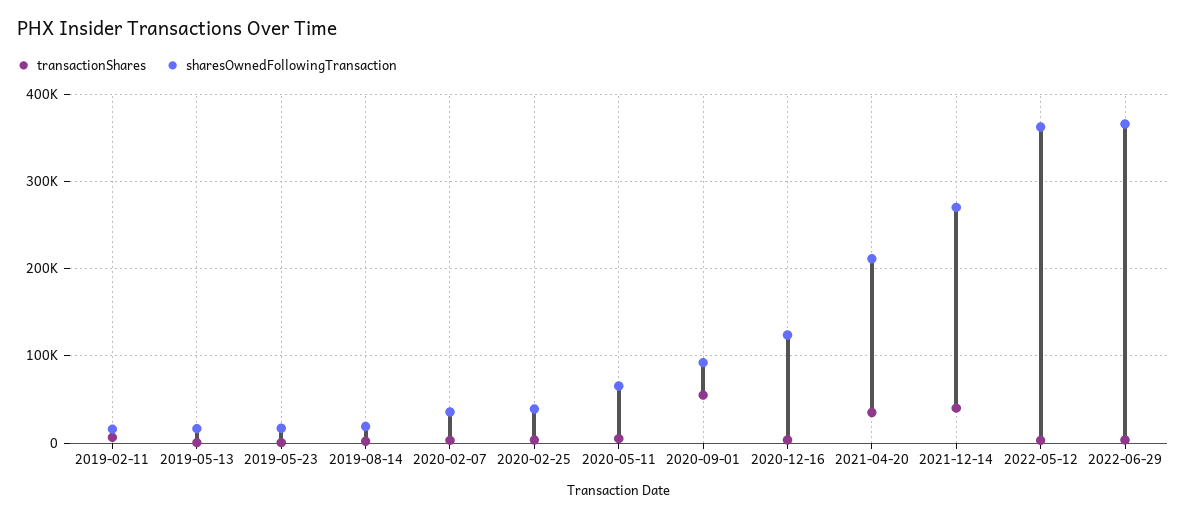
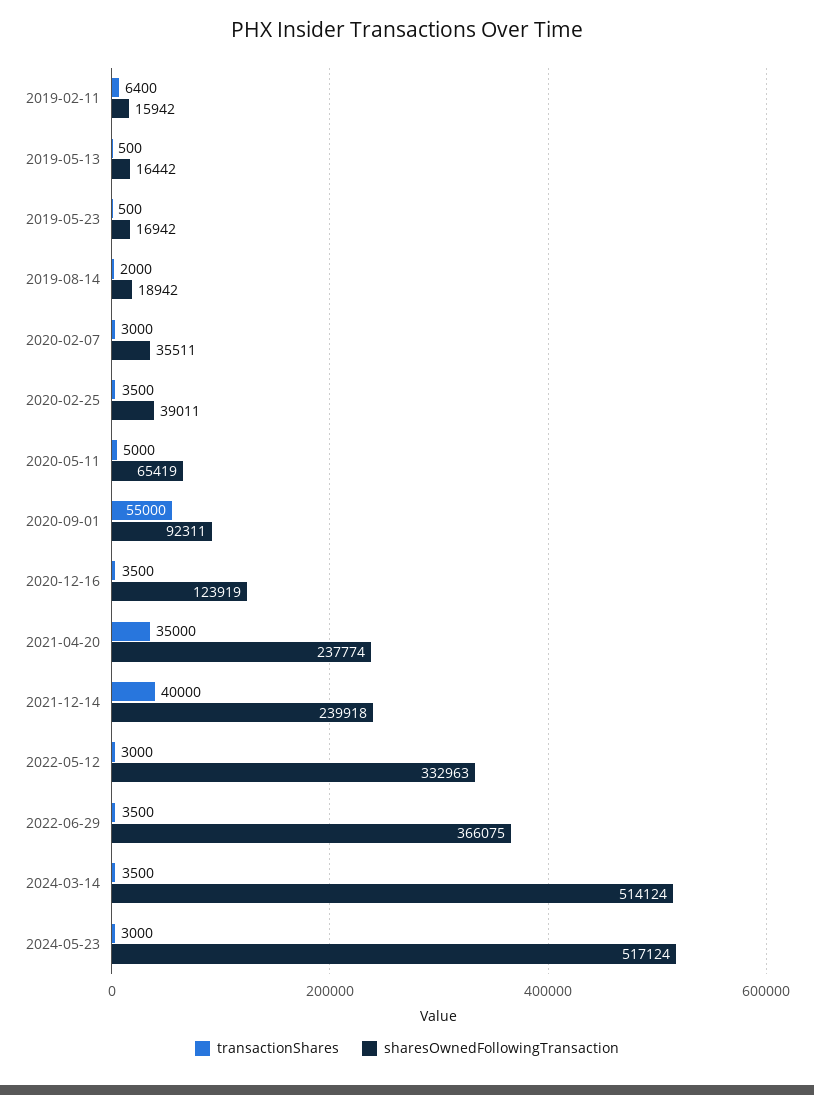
sharesOwnedFollowingTransaction, 2021-04-20: 210000 -> 237774
sharesOwnedFollowingTransaction, 2021-12-14: 270000 -> 239918
sharesOwnedFollowingTransaction, 2022-05-12: 360000 -> 332963
transactionShares, 2024-03-14: none -> 3500
sharesOwnedFollowingTransaction, 2024-03-14: none -> 514124
transactionShares, 2024-05-23: none -> 3000
sharesOwnedFollowingTransaction, 2024-05-23: none -> 517124

